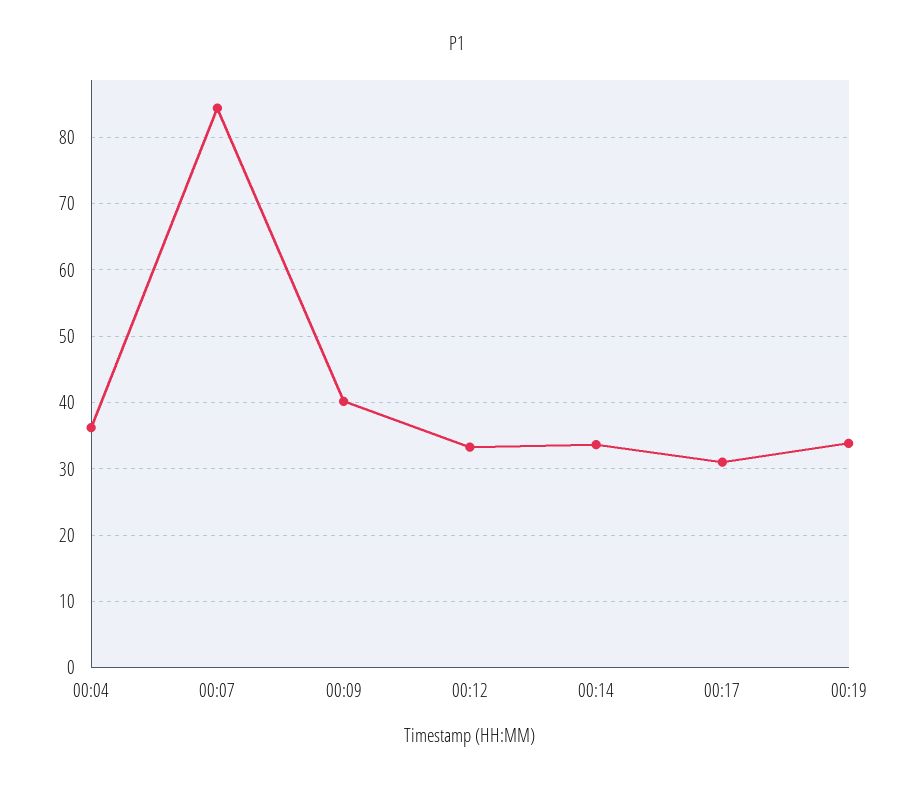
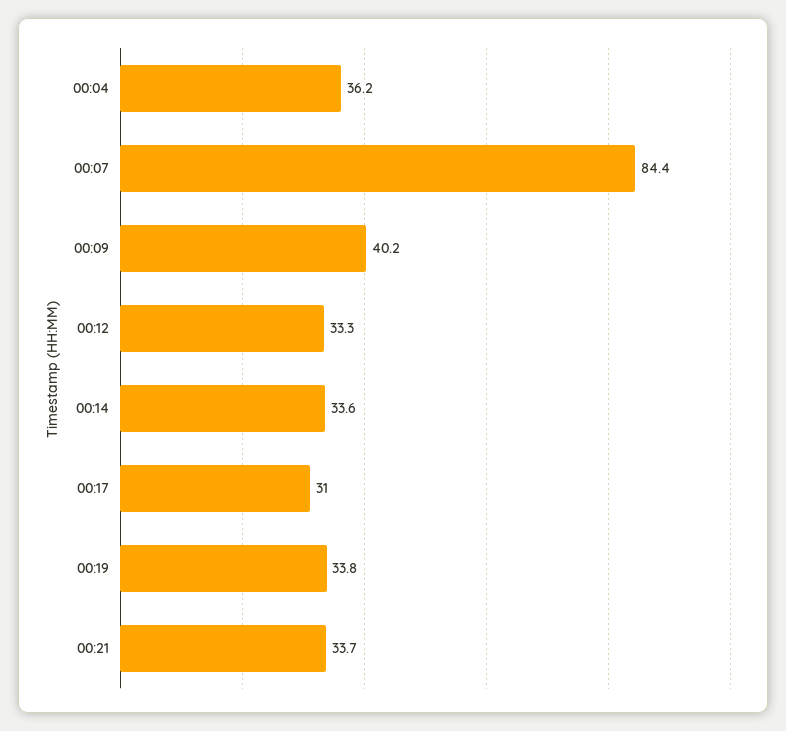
00:21: none -> 33.7

